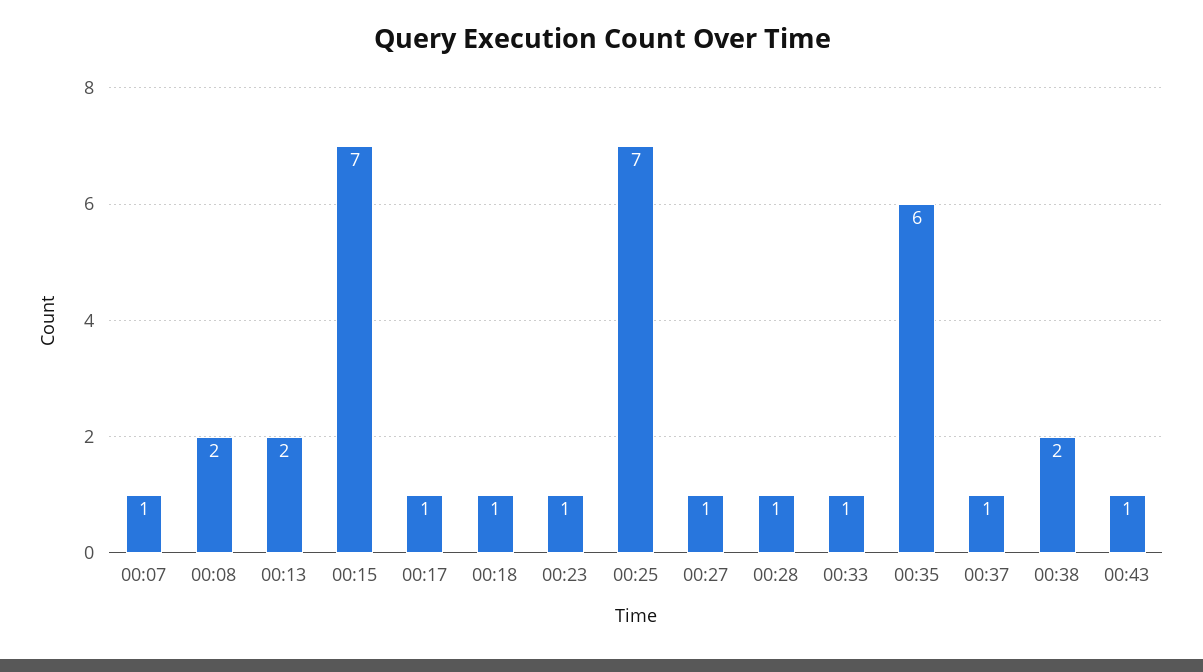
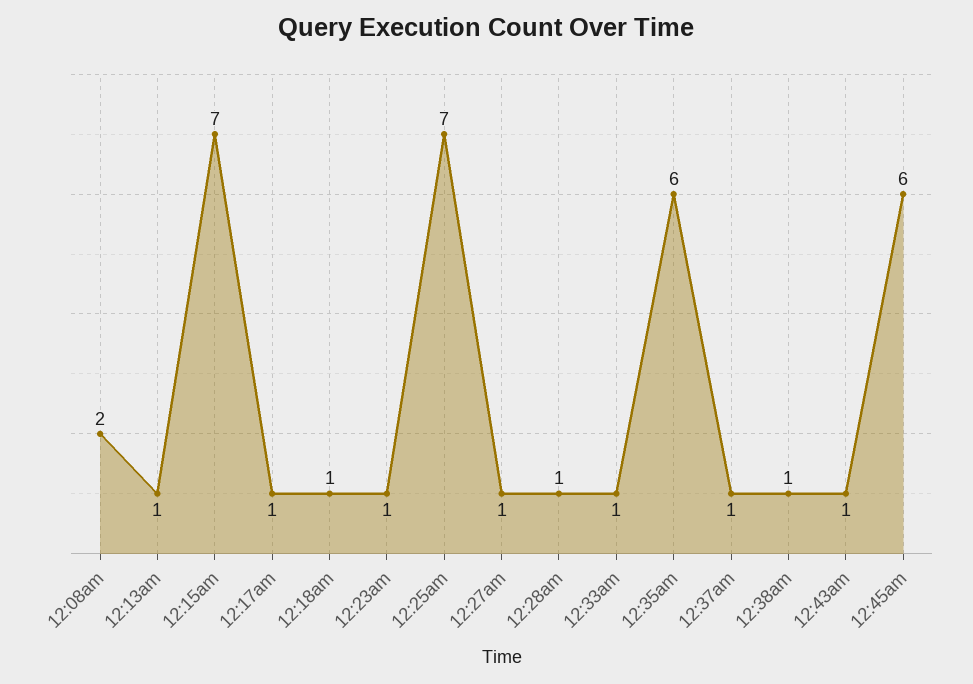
00:07: 1 -> none
00:13: 2 -> 1
00:38: 2 -> 1
12:45am: none -> 6

